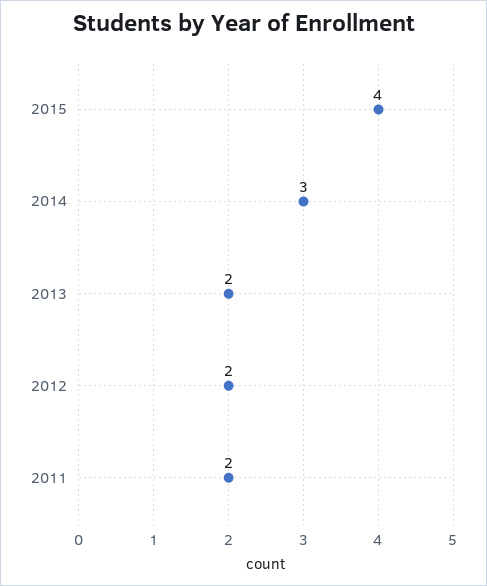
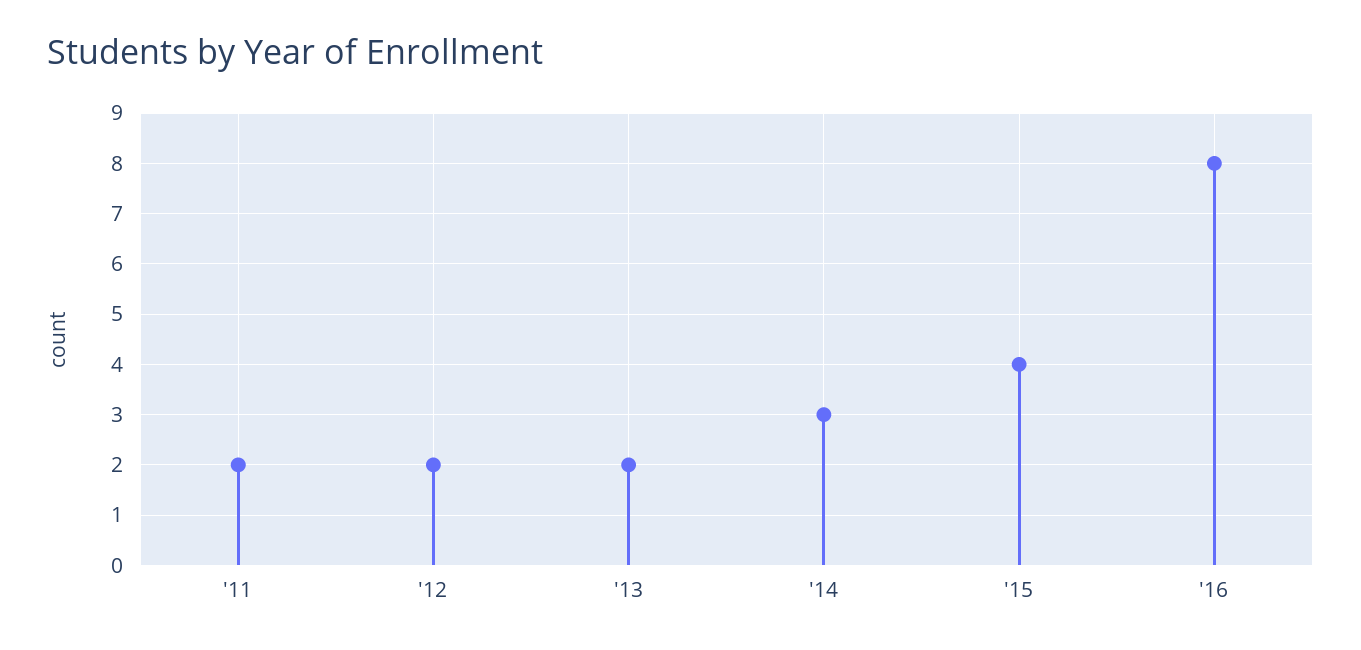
'16: none -> 8

